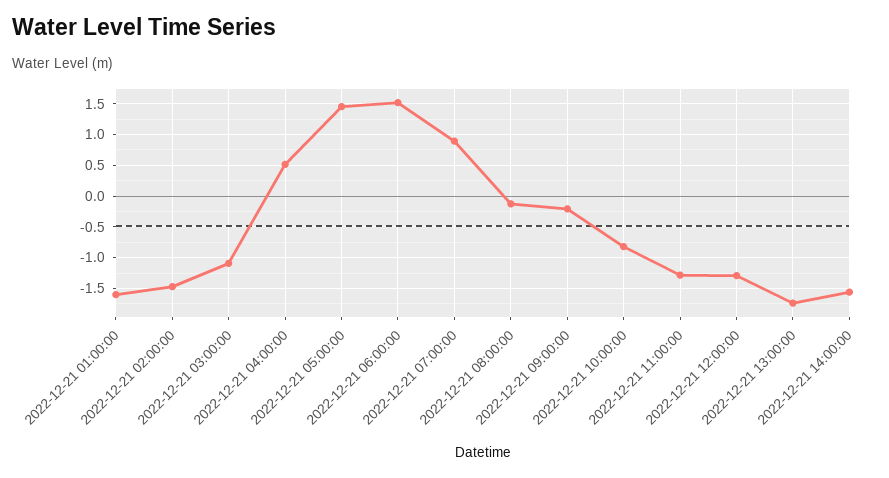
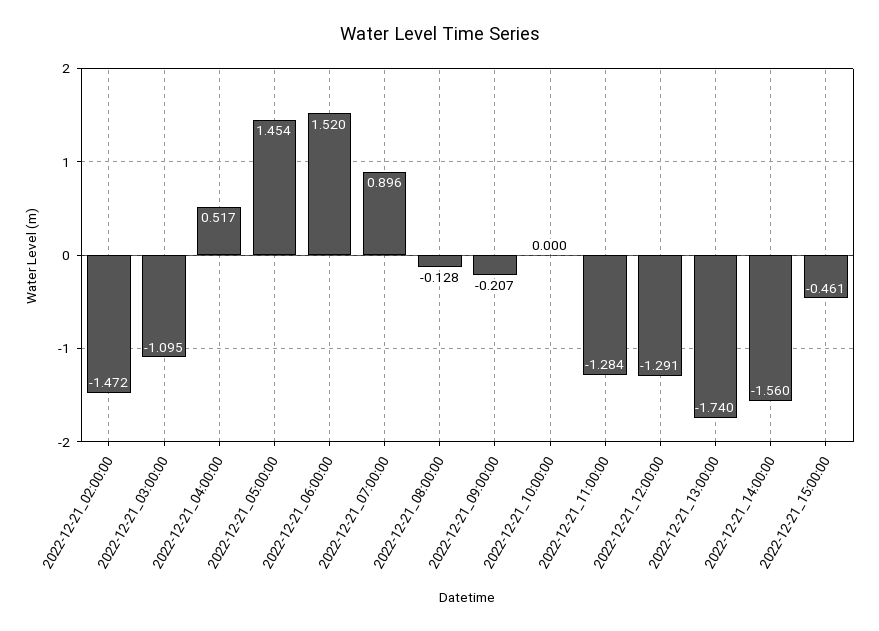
2022-12-21 01:00:00: -1.6 -> none
2022-12-21 10:00:00: -0.8 -> 0
2022-12-21_15:00:00: none -> -0.461

